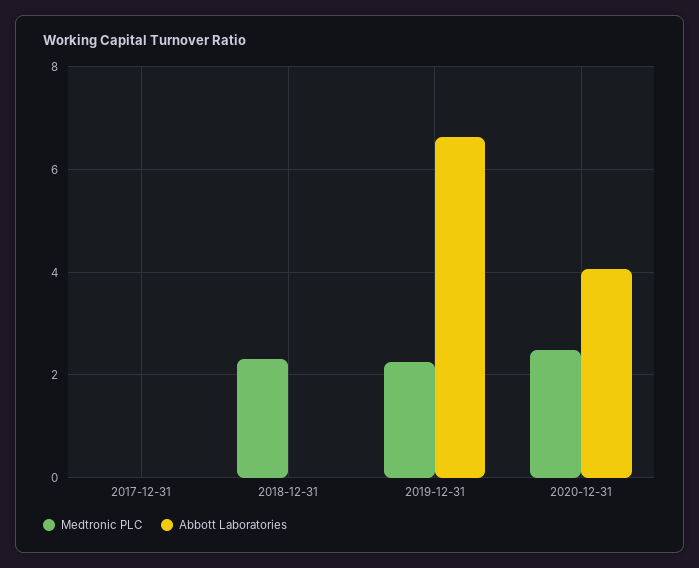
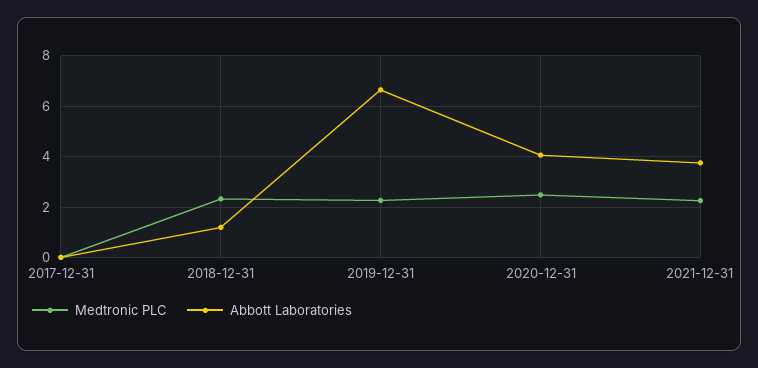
Abbott Laboratories, 2018-12-31: 0 -> 1.25
Medtronic PLC, 2021-12-31: none -> 2.25
Abbott Laboratories, 2021-12-31: none -> 3.75

